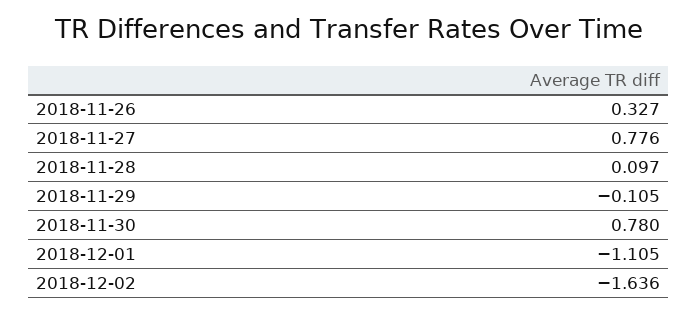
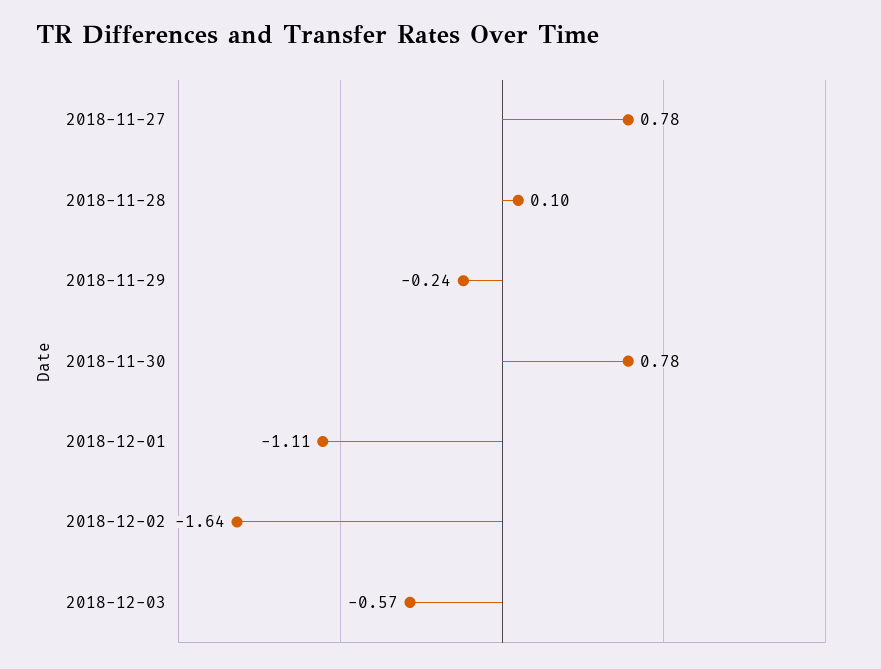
2018-11-26: 0.327 -> none
2018-11-29: -0.105 -> -0.24
2018-12-03: none -> -0.57

